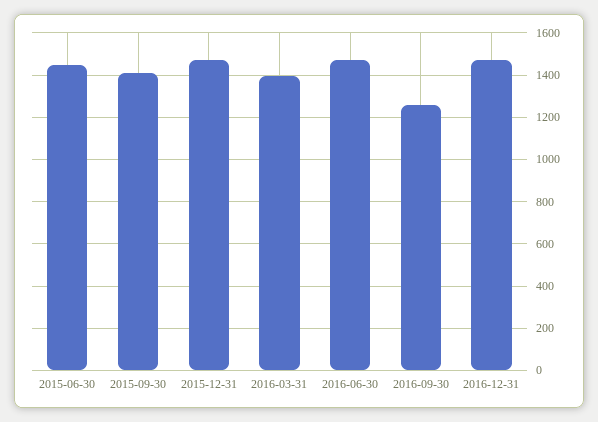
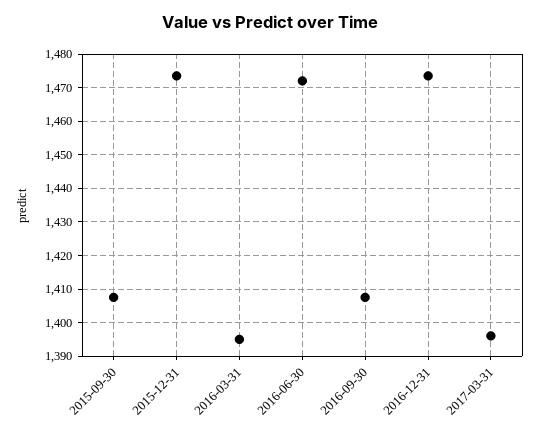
2015-06-30: 1450 -> none
2016-09-30: 1250 -> 1408
2017-03-31: none -> 1396

